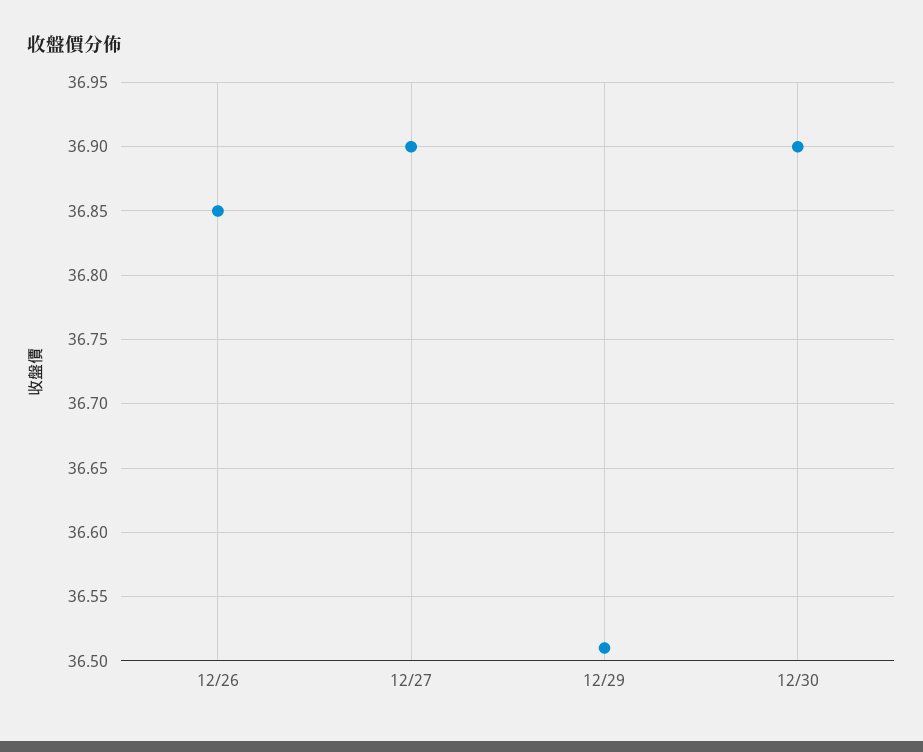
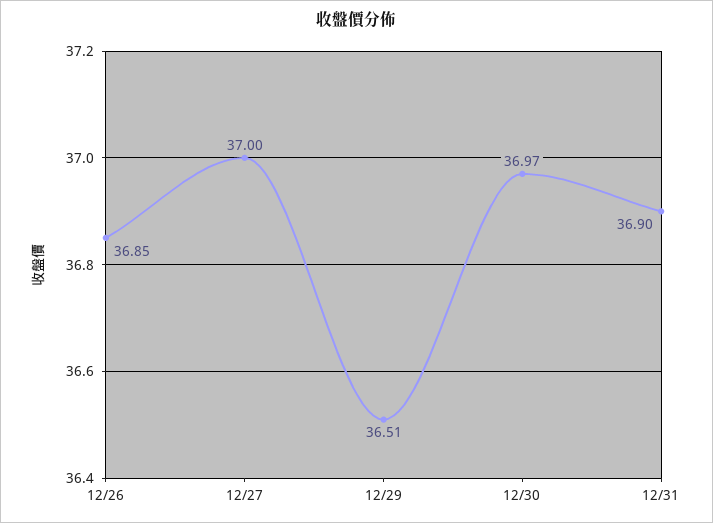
12/27: 36.9 -> 37
12/30: 36.9 -> 36.97
12/31: none -> 36.9

